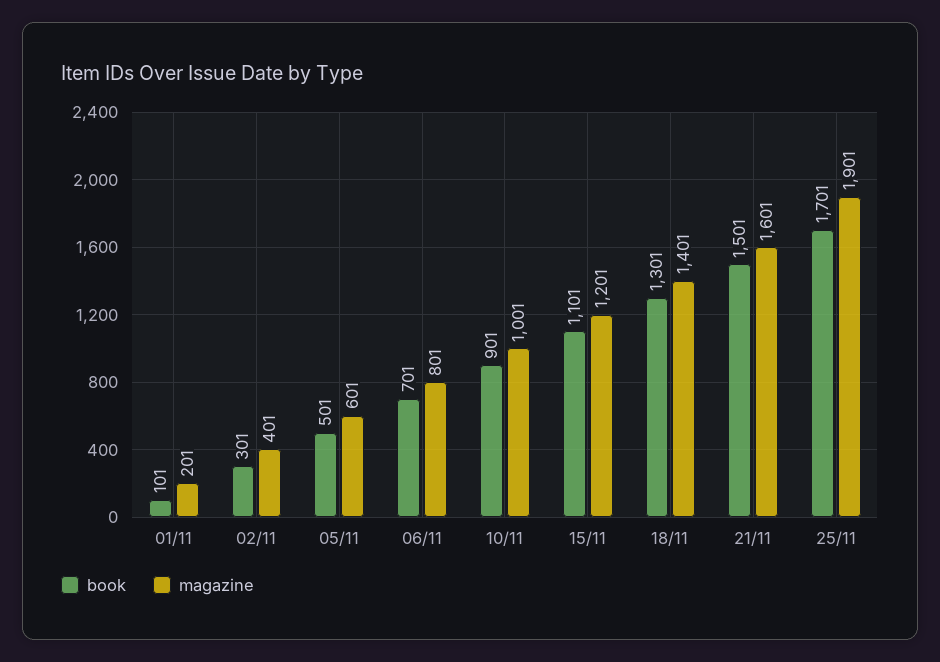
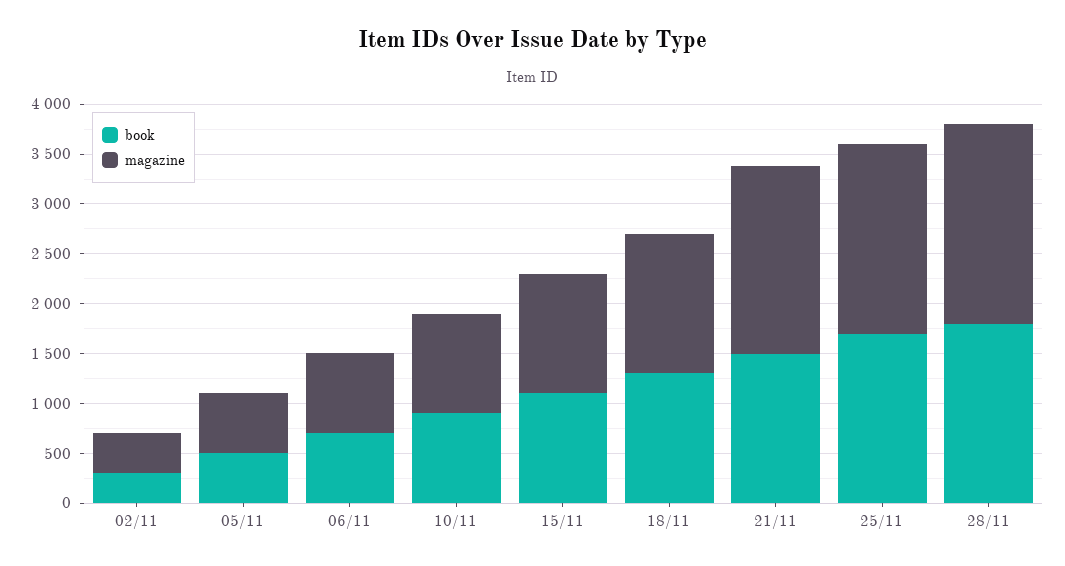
book, 01/11: 101 -> none
magazine, 01/11: 201 -> none
magazine, 21/11: 1601 -> 1900
book, 28/11: none -> 1800
magazine, 28/11: none -> 2000

